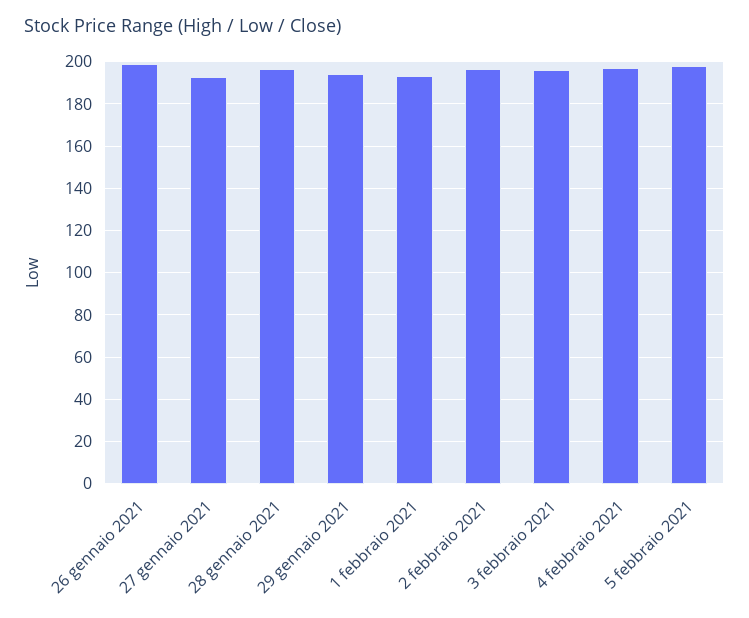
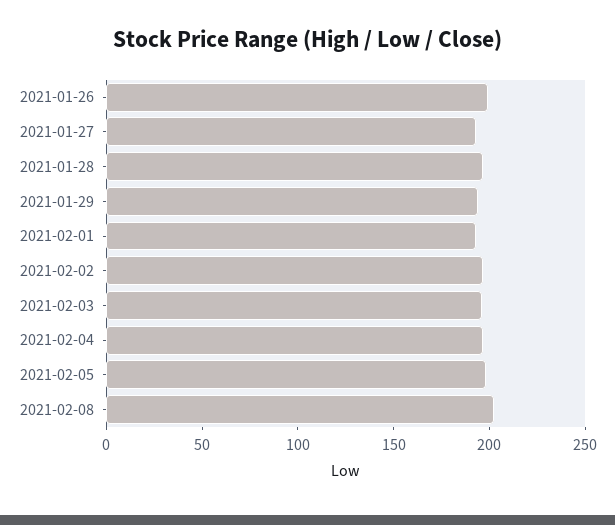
2021-02-08: none -> 200

